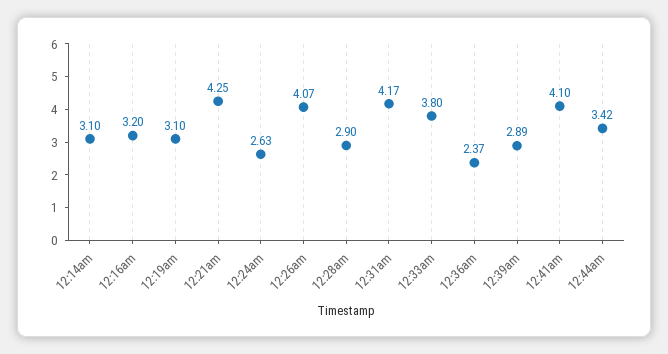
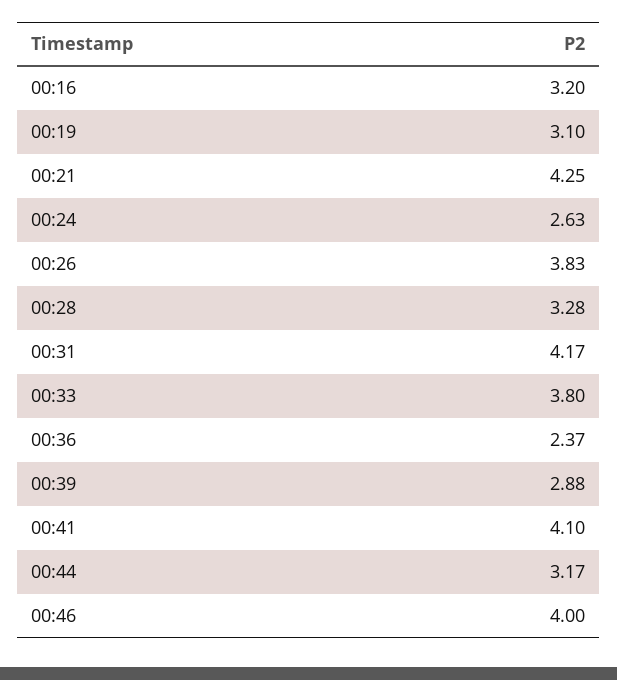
12:14am: 3.1 -> none
12:26am: 4.07 -> 3.83
12:28am: 2.9 -> 3.28
12:39am: 2.89 -> 2.88
12:44am: 3.42 -> 3.17
00:46: none -> 4

